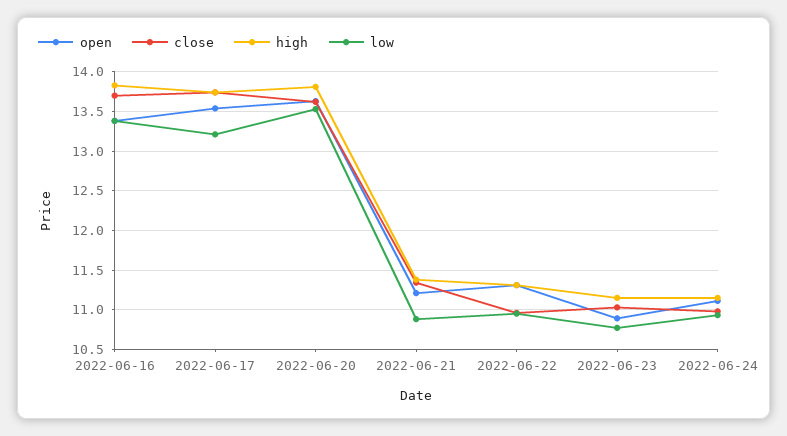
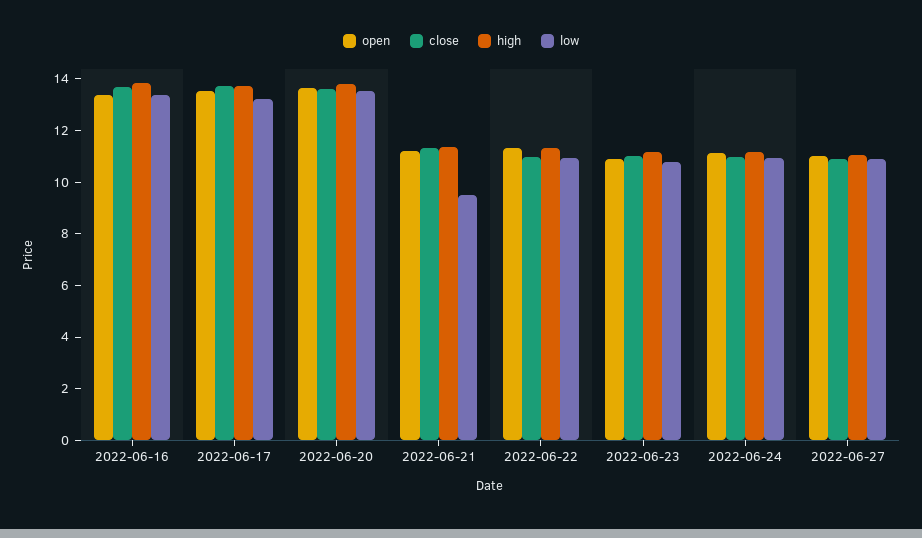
low, 2022-06-21: 10.9 -> 9.5
open, 2022-06-27: none -> 11
close, 2022-06-27: none -> 11
high, 2022-06-27: none -> 11
low, 2022-06-27: none -> 11

